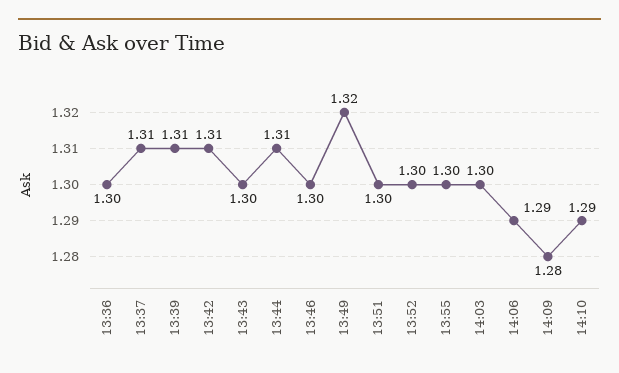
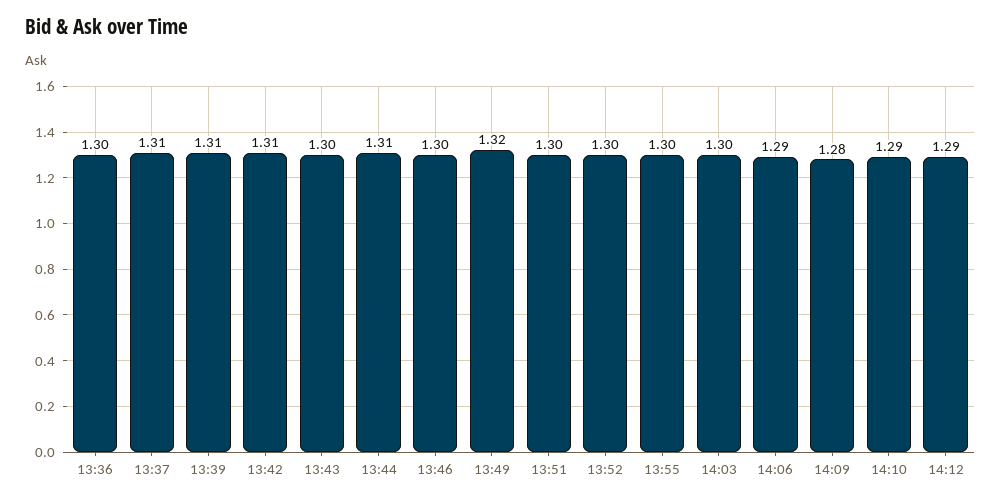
14:12: none -> 1.29

